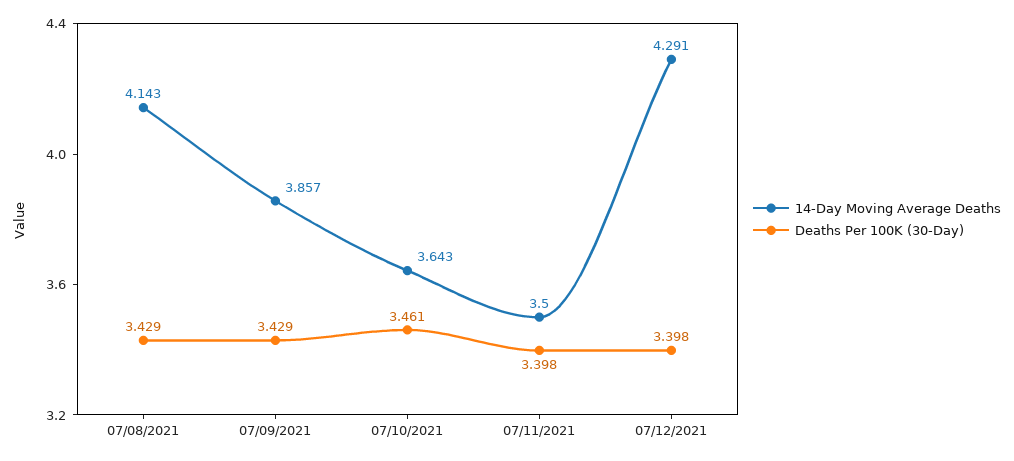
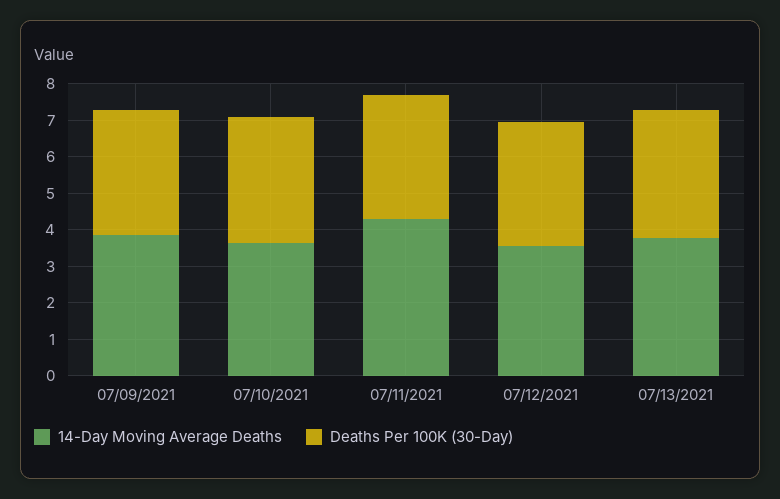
14-Day Moving Average Deaths, 07/08/2021: 4.143 -> none
Deaths Per 100K (30-Day), 07/08/2021: 3.429 -> none
14-Day Moving Average Deaths, 07/11/2021: 3.5 -> 4.25
14-Day Moving Average Deaths, 07/12/2021: 4.291 -> 3.5
14-Day Moving Average Deaths, 07/13/2021: none -> 3.75
Deaths Per 100K (30-Day), 07/13/2021: none -> 3.5

